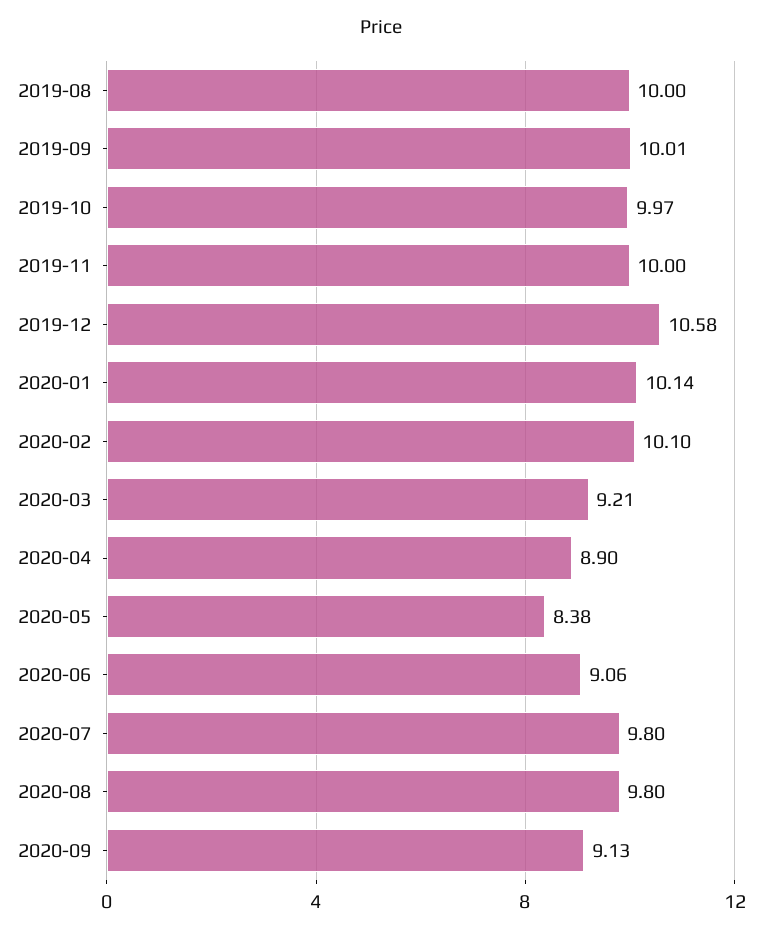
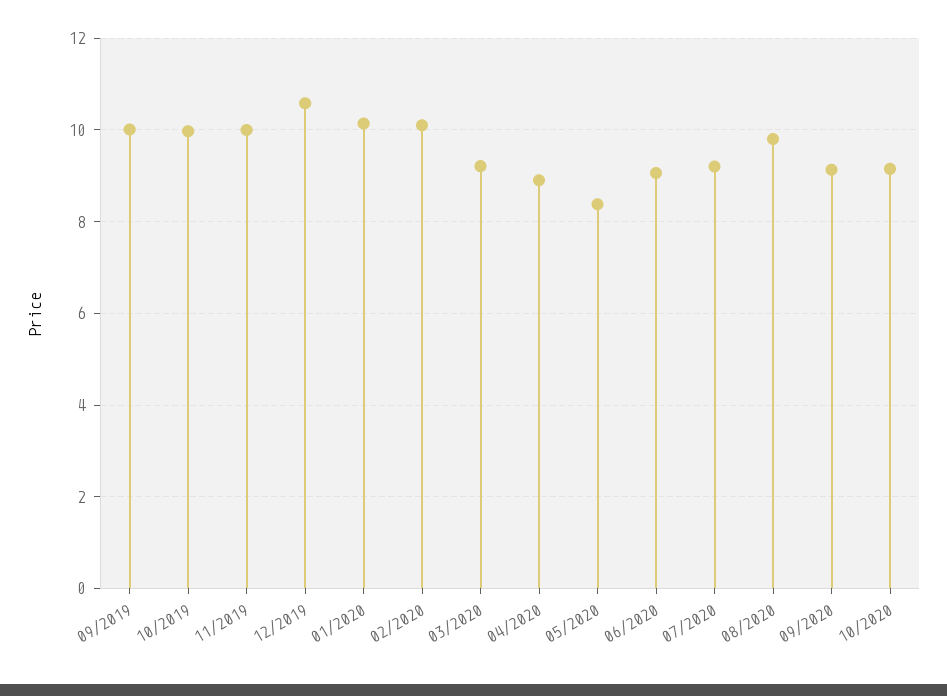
2019-08: 10 -> none
2020-07: 9.8 -> 9.2
10/2020: none -> 9.2

